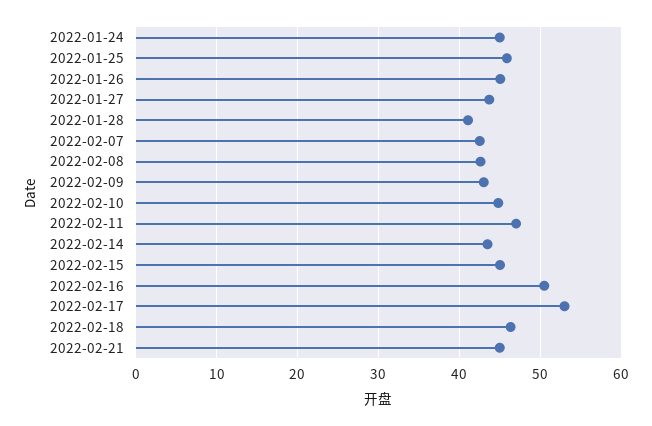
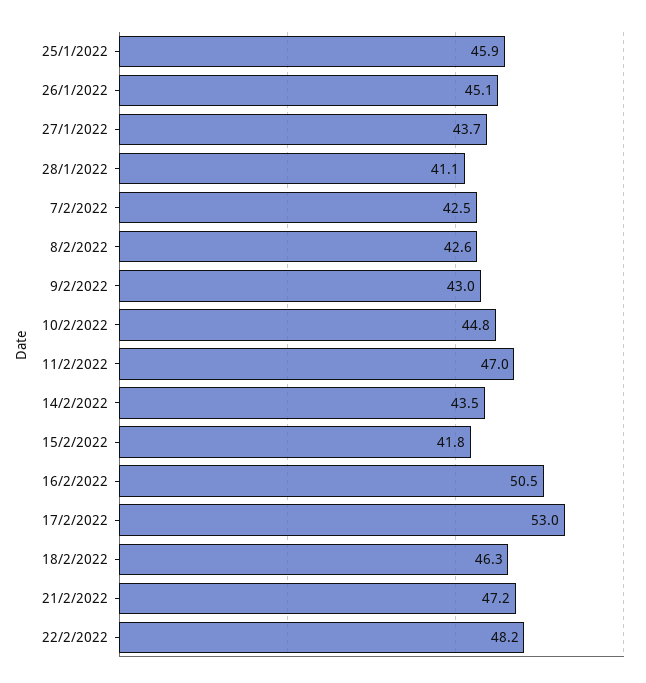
2022-01-24: 45 -> none
2022-02-15: 45 -> 41.8
2022-02-21: 45 -> 47.2
22/2/2022: none -> 48.2

